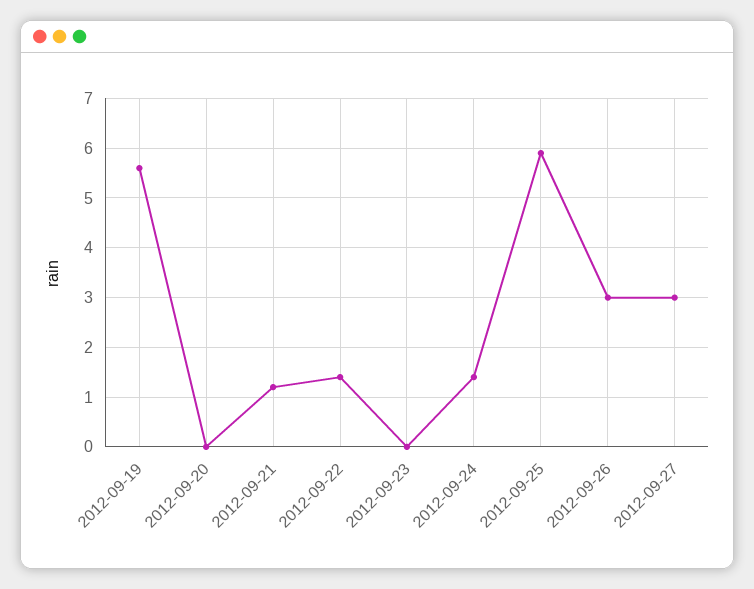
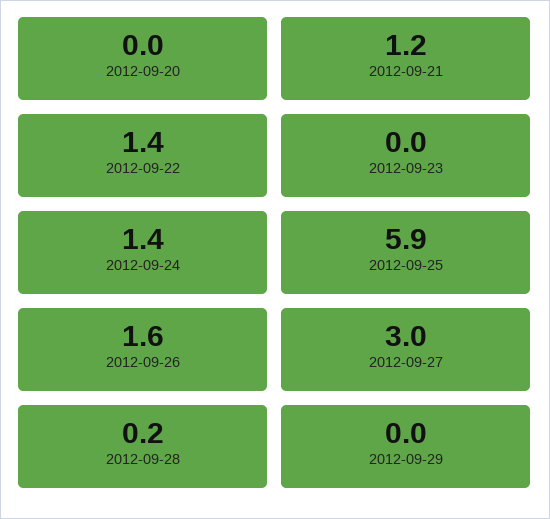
2012-09-19: 5.5 -> none
2012-09-26: 3 -> 1.6
2012-09-28: none -> 0.2
2012-09-29: none -> 0

